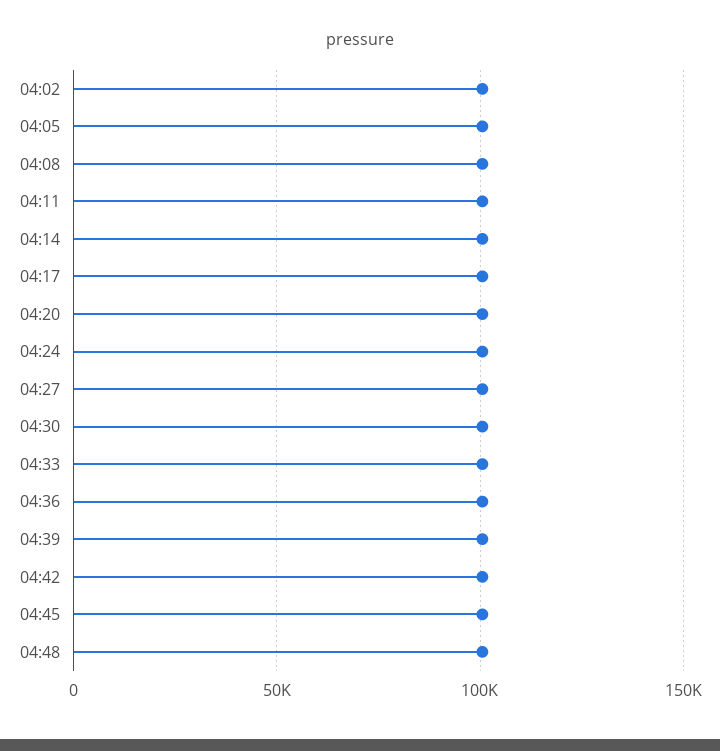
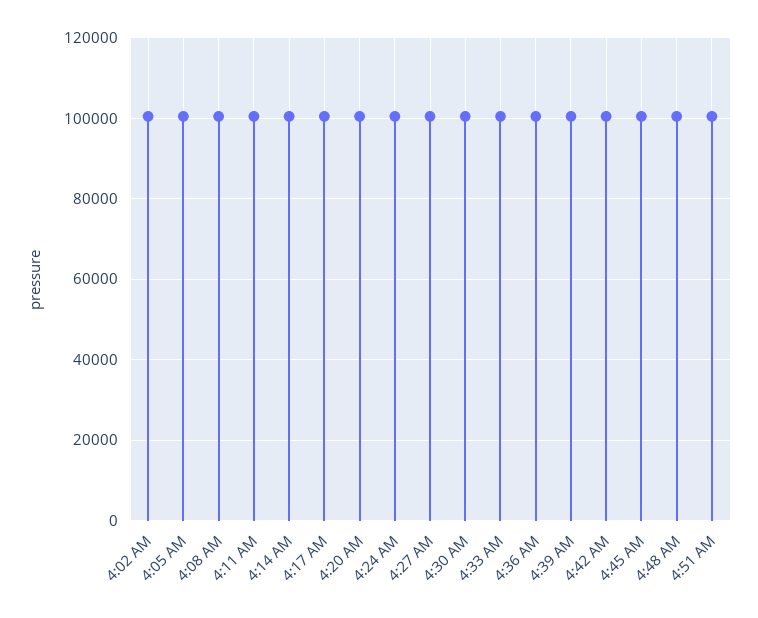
4:51 AM: none -> 100000

